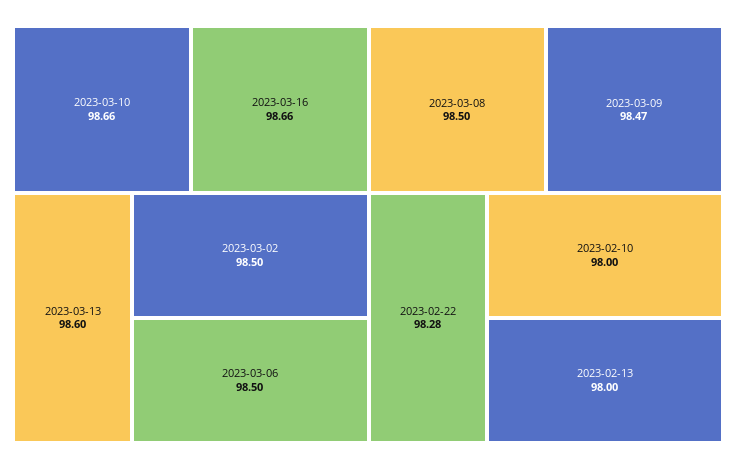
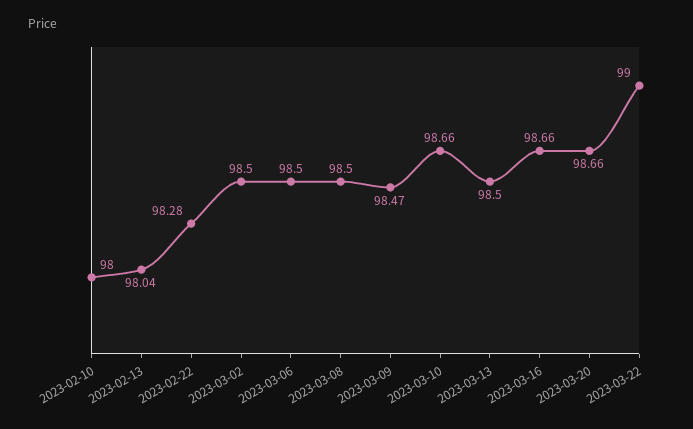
2023-03-13: 98.6 -> 98.5
2023-02-13: 98 -> 98.04
2023-03-20: none -> 98.66
2023-03-22: none -> 99

